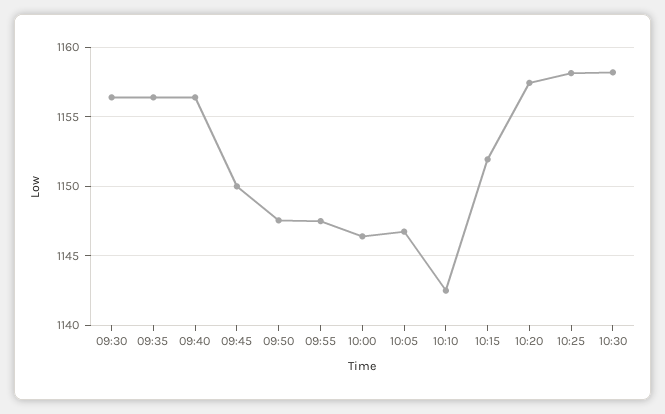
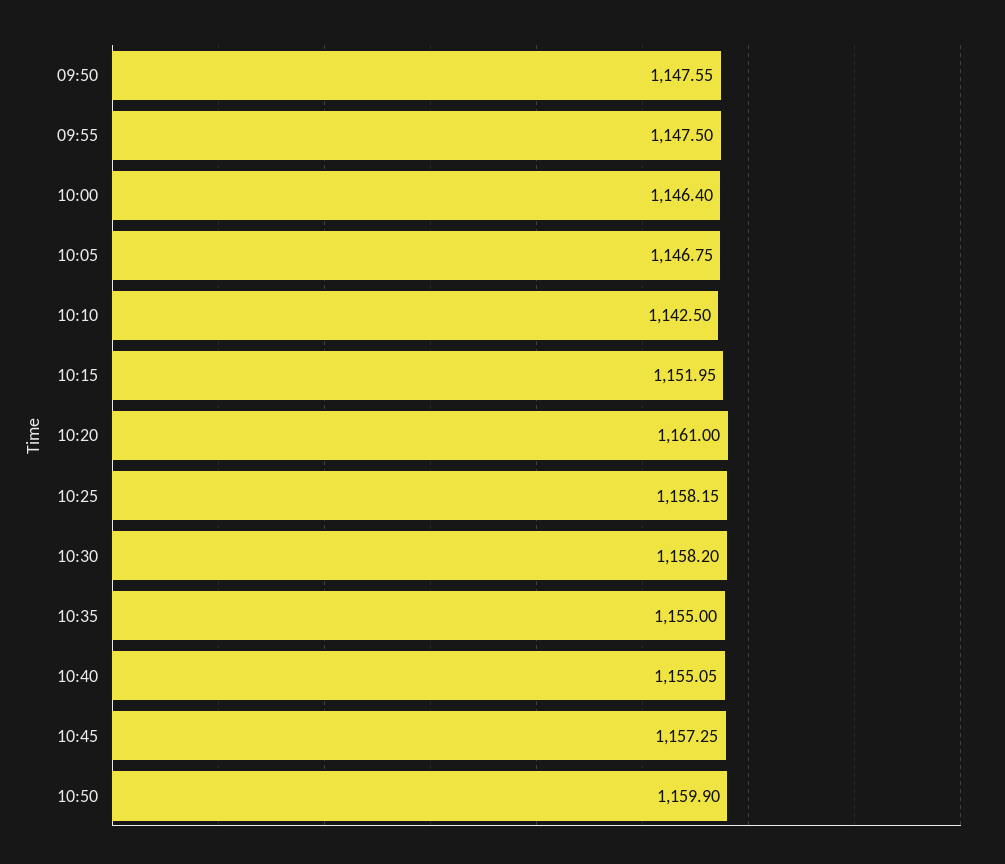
09:30: 1156.5 -> none
09:35: 1156.5 -> none
09:40: 1156.5 -> none
09:45: 1150 -> none
10:20: 1157.5 -> 1161
10:35: none -> 1155
10:40: none -> 1155.05
10:45: none -> 1157.25
10:50: none -> 1159.9

